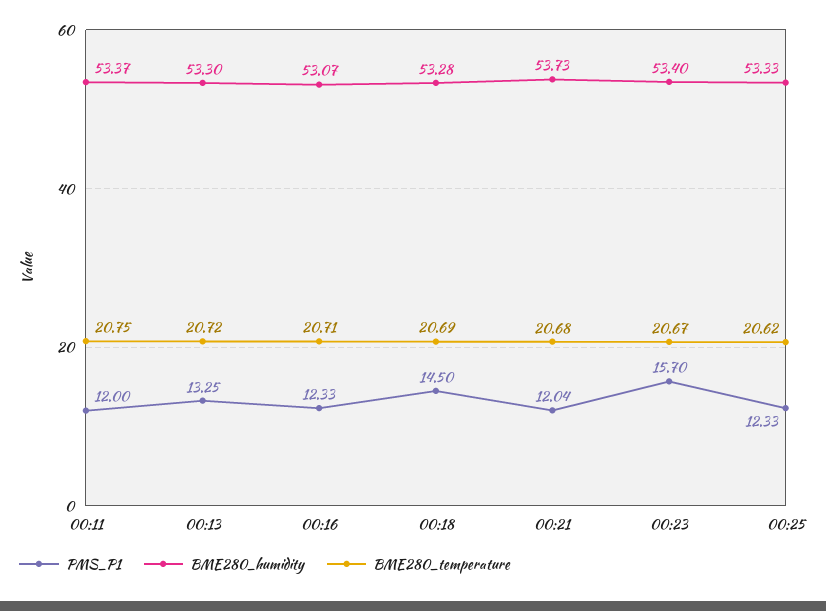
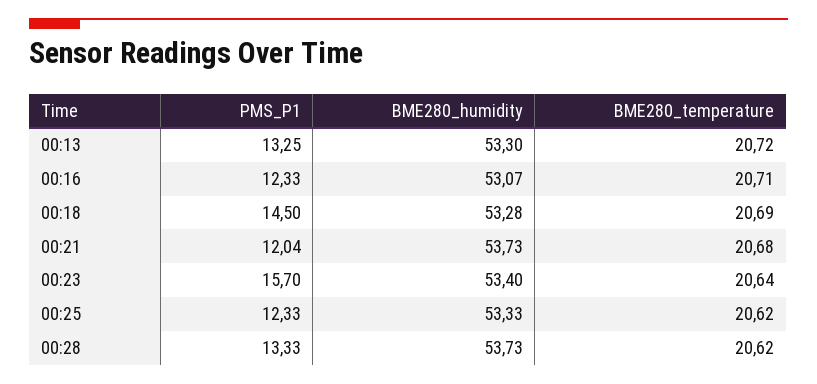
PMS_P1, 00:11: 12 -> none
BME280_humidity, 00:11: 53.37 -> none
BME280_temperature, 00:11: 20.75 -> none
BME280_temperature, 00:23: 20.67 -> 20.64
PMS_P1, 00:28: none -> 13.33
BME280_humidity, 00:28: none -> 53.73
BME280_temperature, 00:28: none -> 20.62

